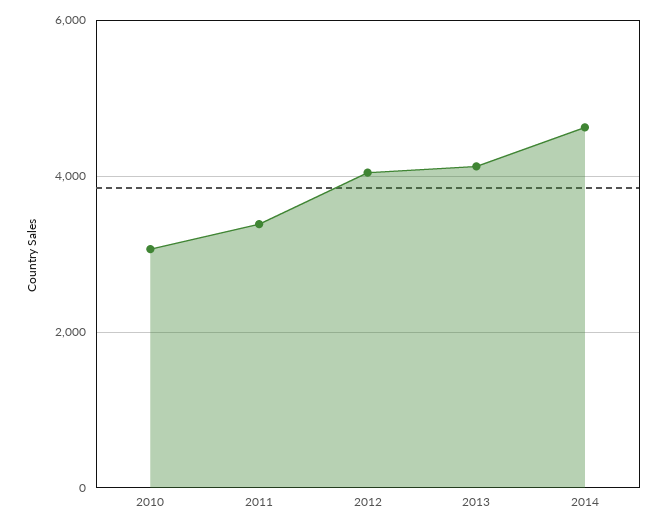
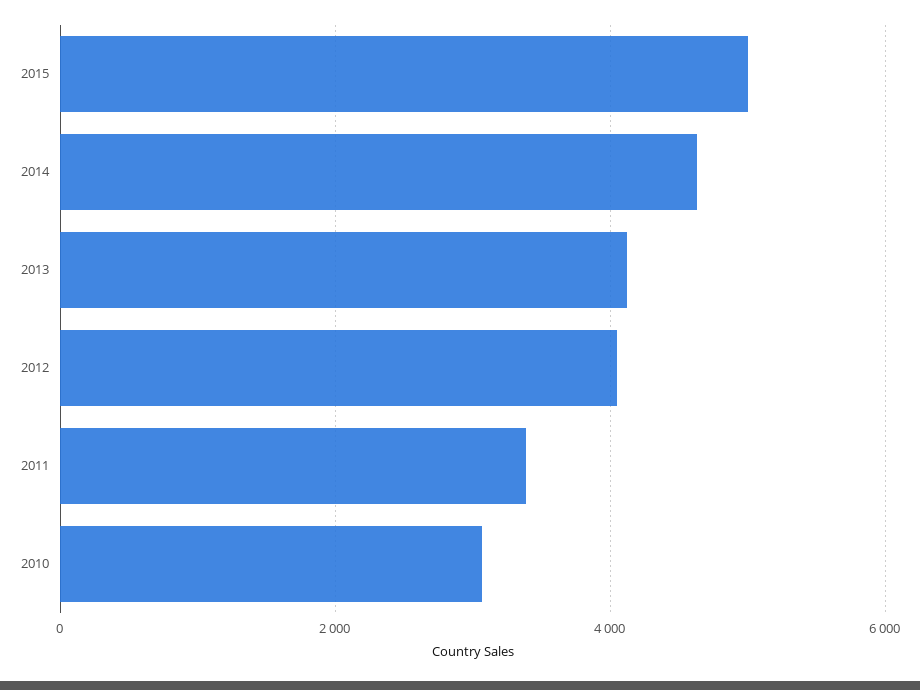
2015: none -> 5000

